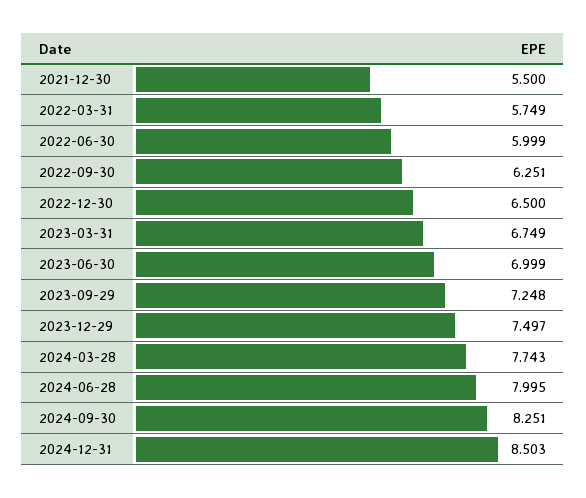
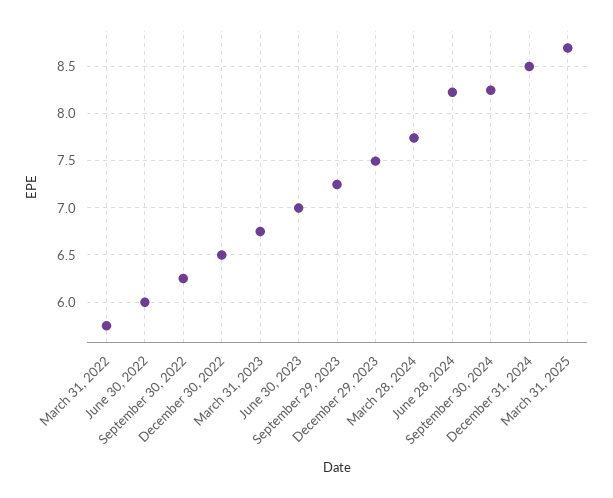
2021-12-30: 5.5 -> none
2024-06-28: 7.995 -> 8.2
March 31, 2025: none -> 8.7

